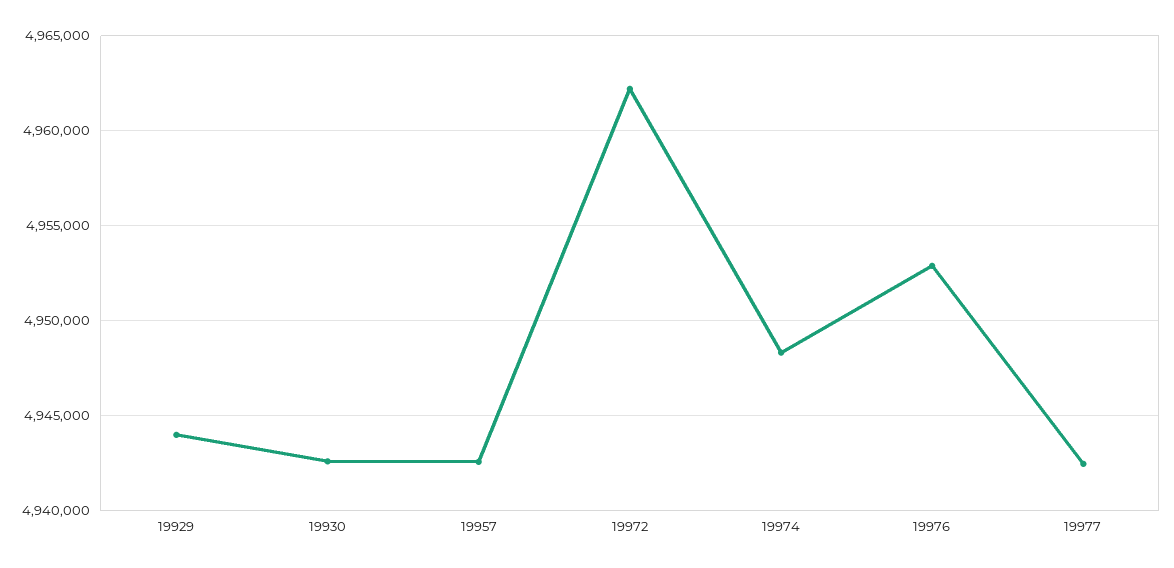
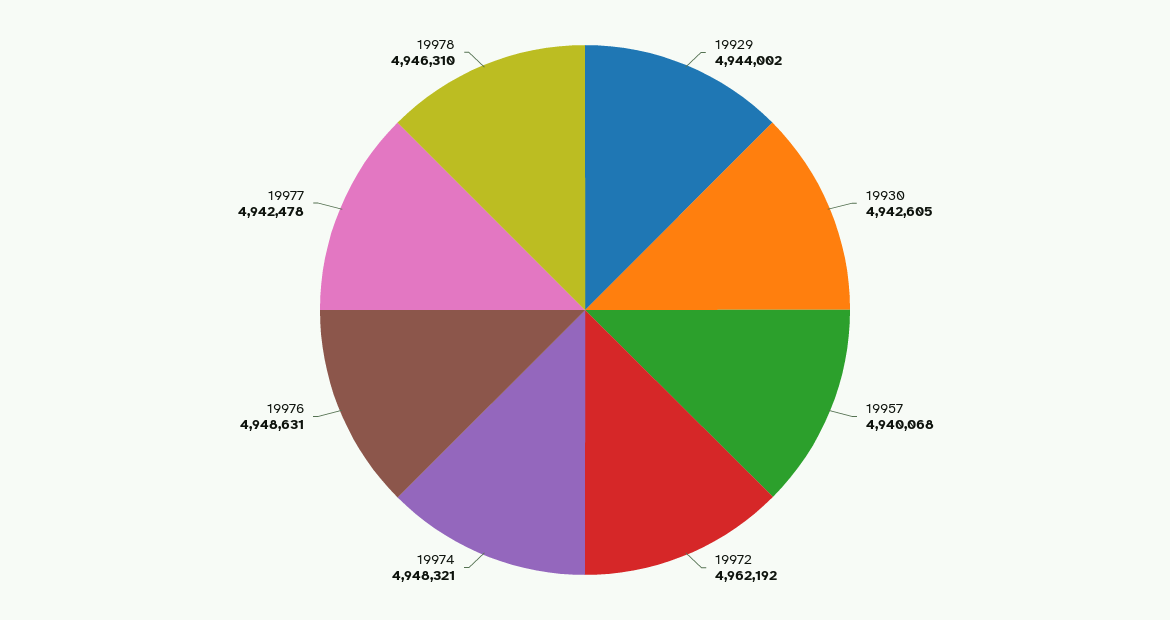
19957: 4942500 -> 4940068
19976: 4953000 -> 4948631
19978: none -> 4946310

